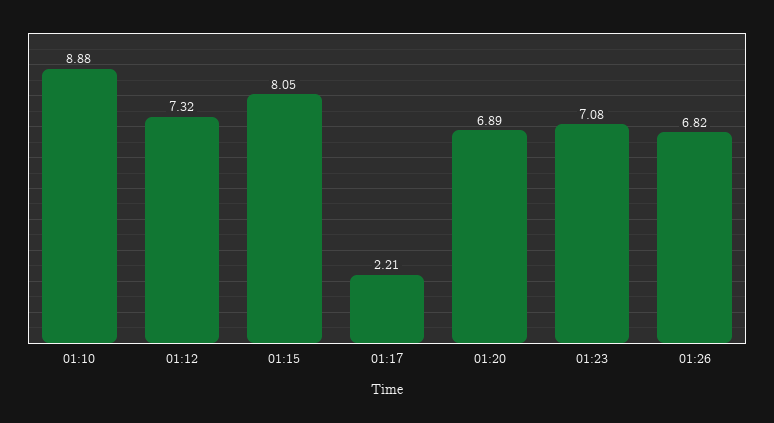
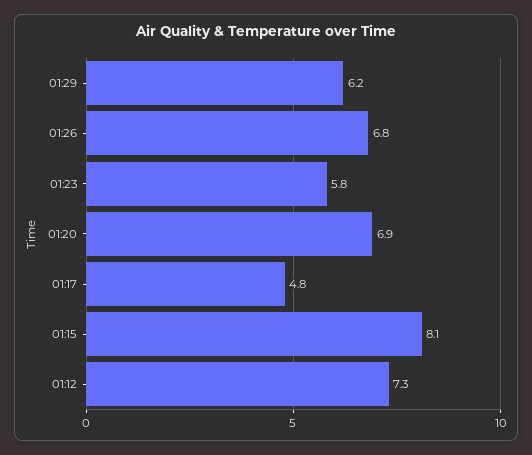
01:10: 8.88 -> none
01:17: 2.21 -> 4.8
01:23: 7.08 -> 5.8
01:29: none -> 6.2

